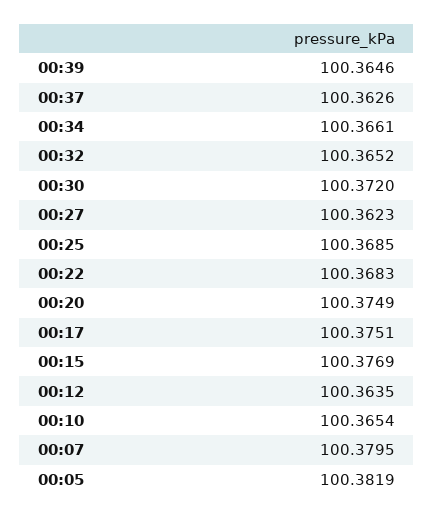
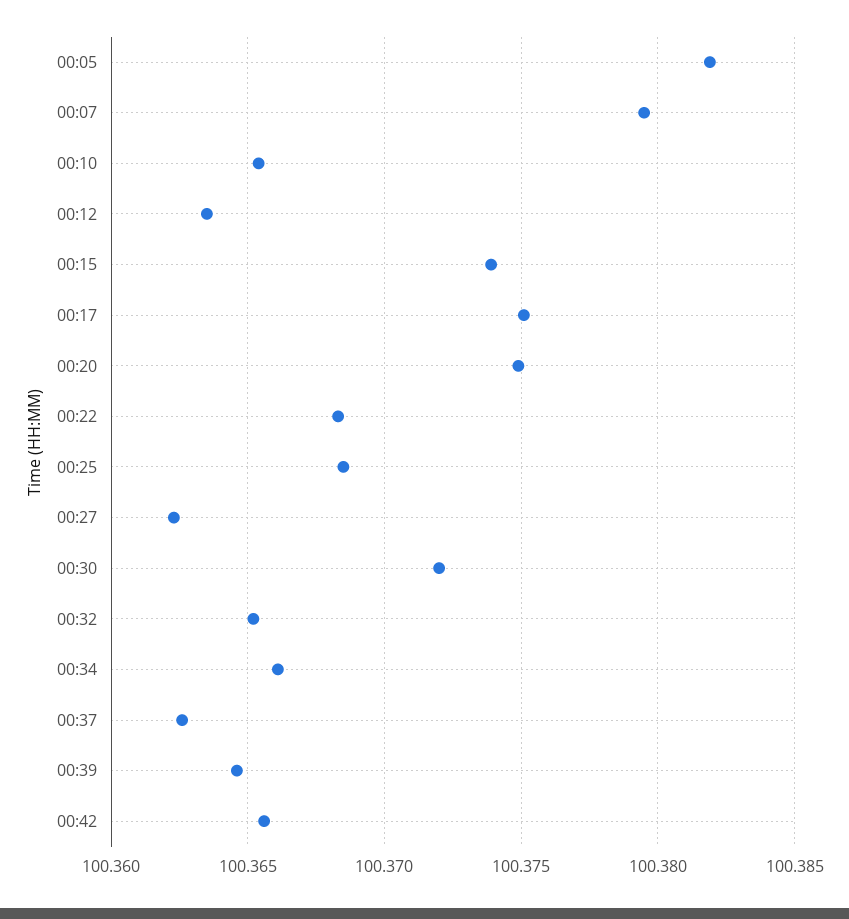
00:15: 100.3769 -> 100.374
00:42: none -> 100.3655

